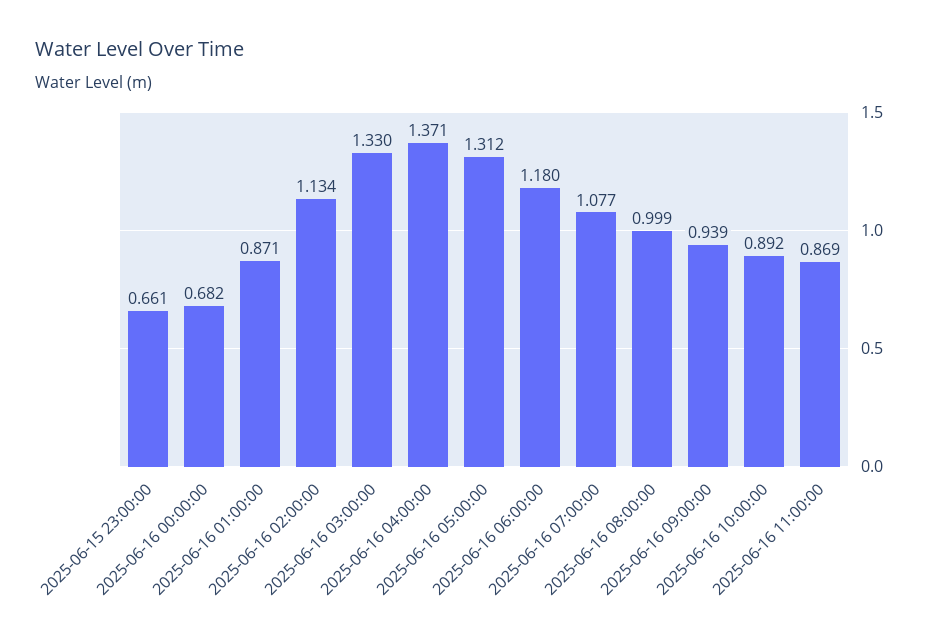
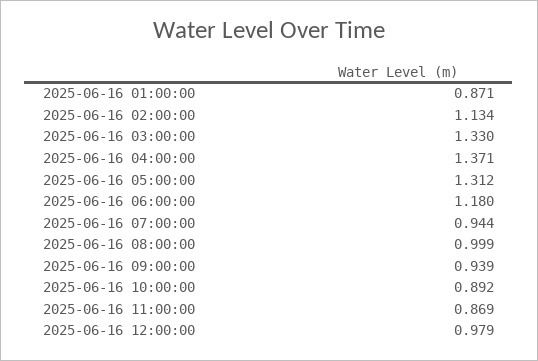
2025-06-15 23:00:00: 0.661 -> none
2025-06-16 00:00:00: 0.682 -> none
2025-06-16 07:00:00: 1.077 -> 0.944
2025-06-16 12:00:00: none -> 0.979

